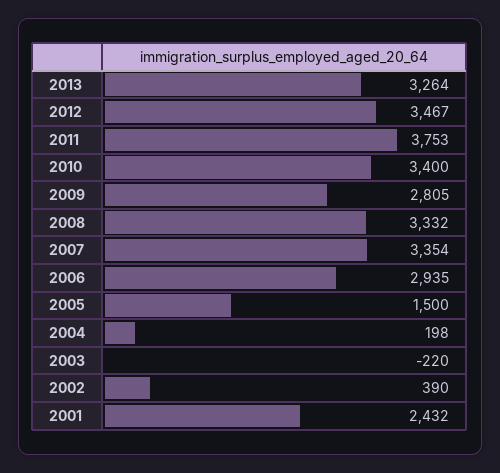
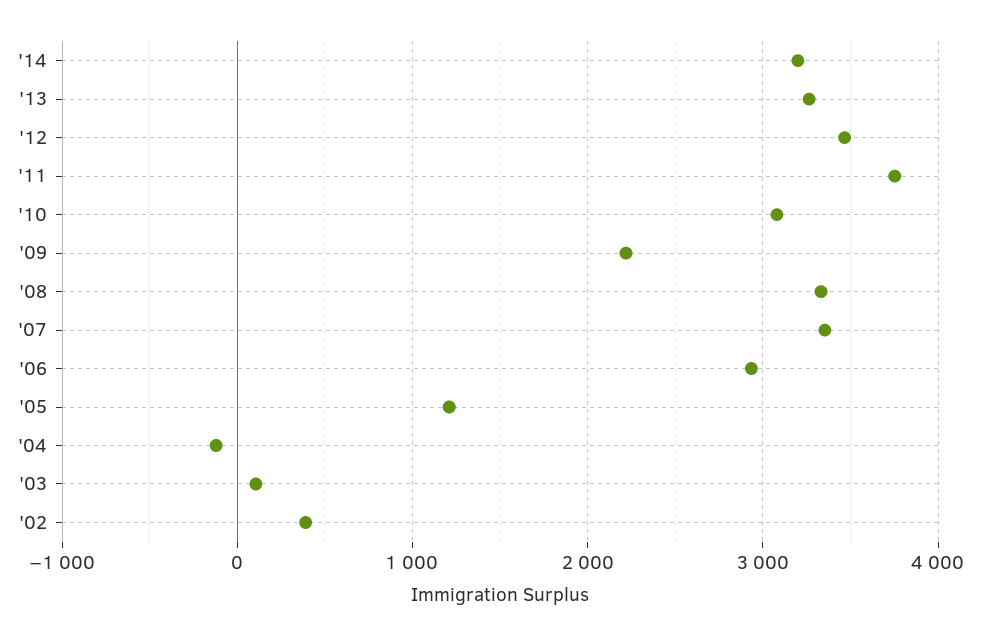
2010: 3400 -> 3100
2009: 2805 -> 2200
2005: 1500 -> 1200
2004: 198 -> -100
2003: -220 -> 100
2001: 2432 -> none
'14: none -> 3200

